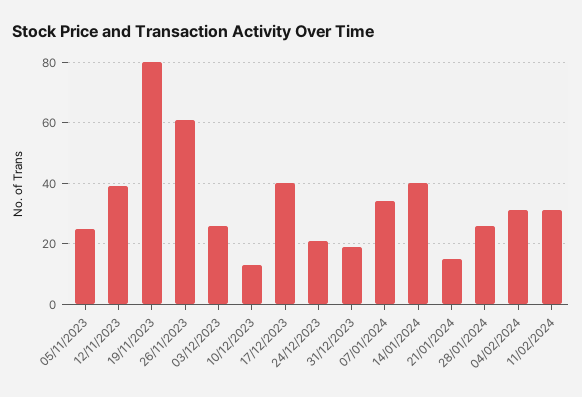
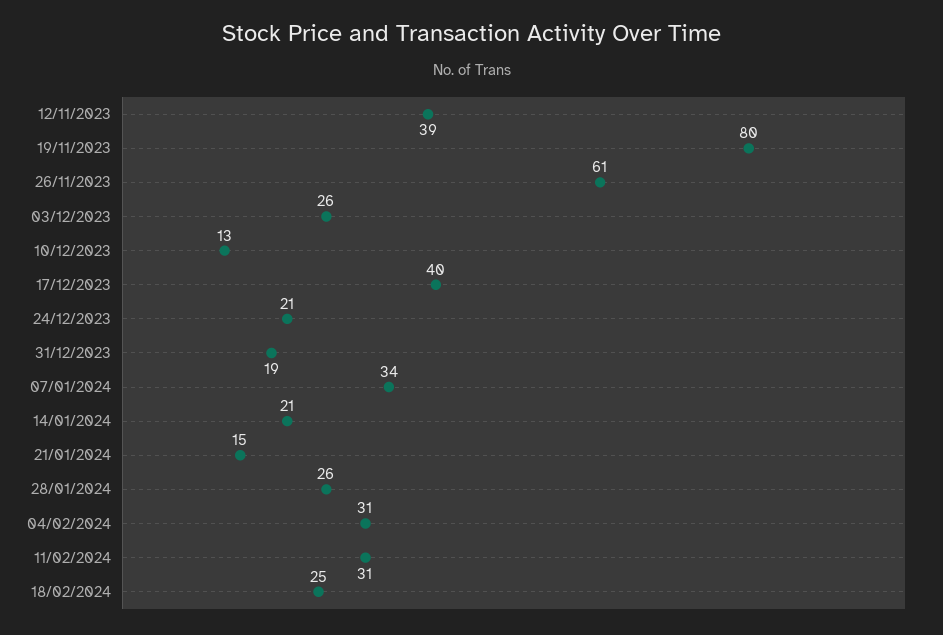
05/11/2023: 25 -> none
14/01/2024: 40 -> 21
18/02/2024: none -> 25

